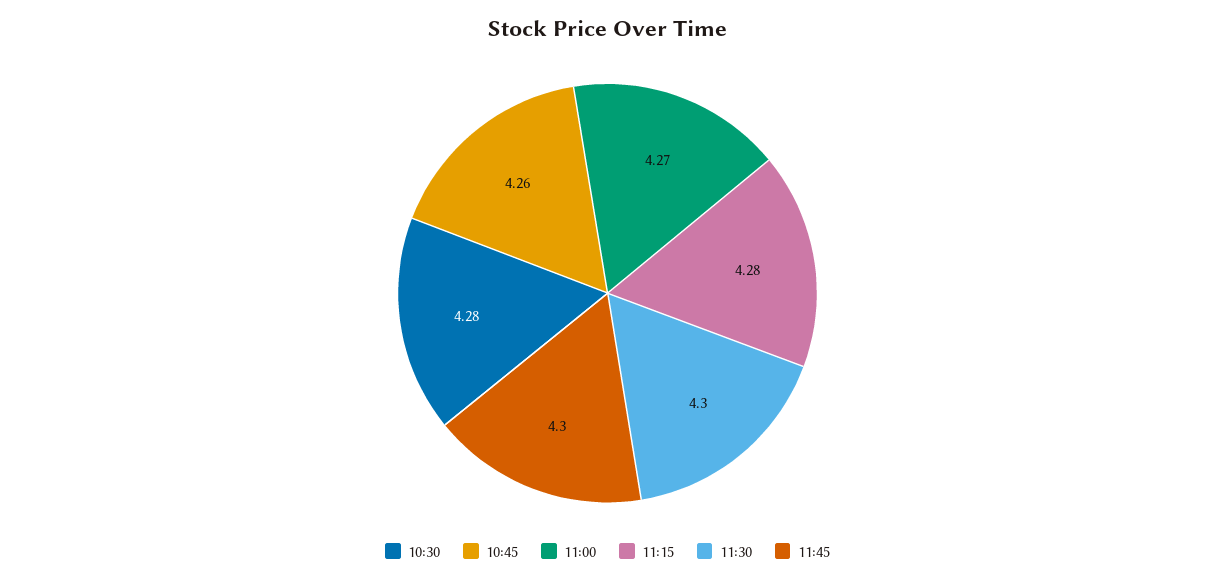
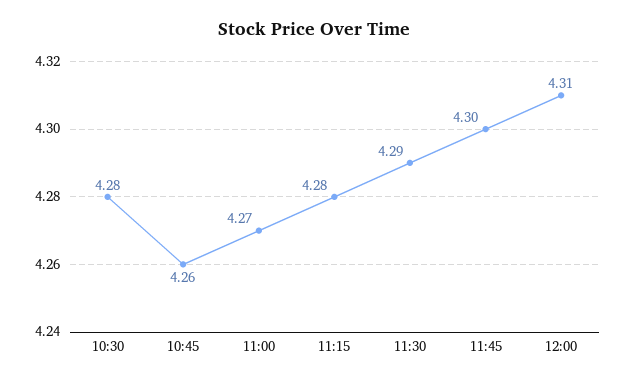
11:30: 4.3 -> 4.29
12:00: none -> 4.31

